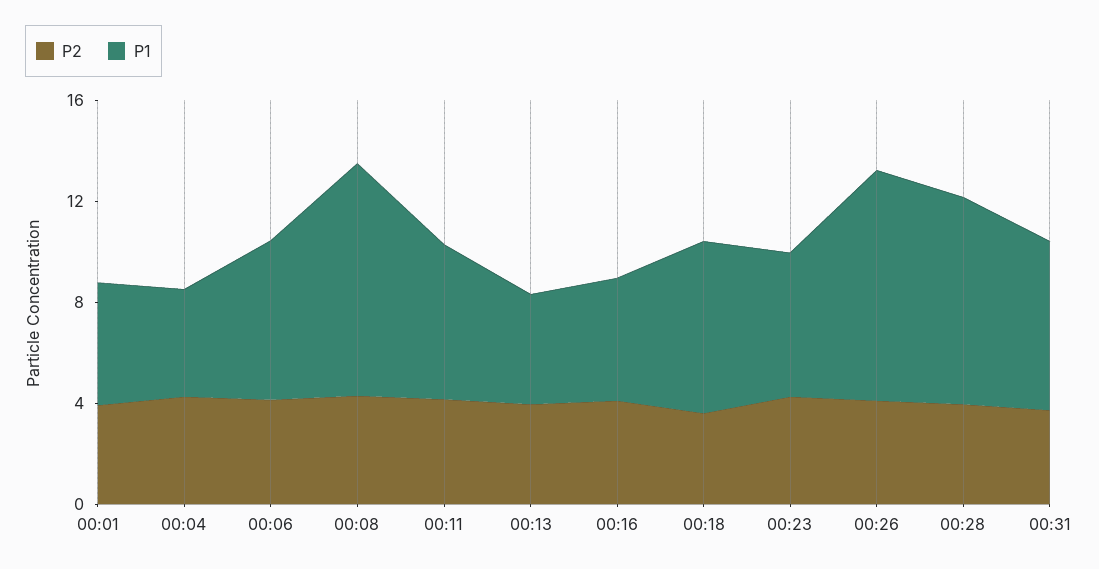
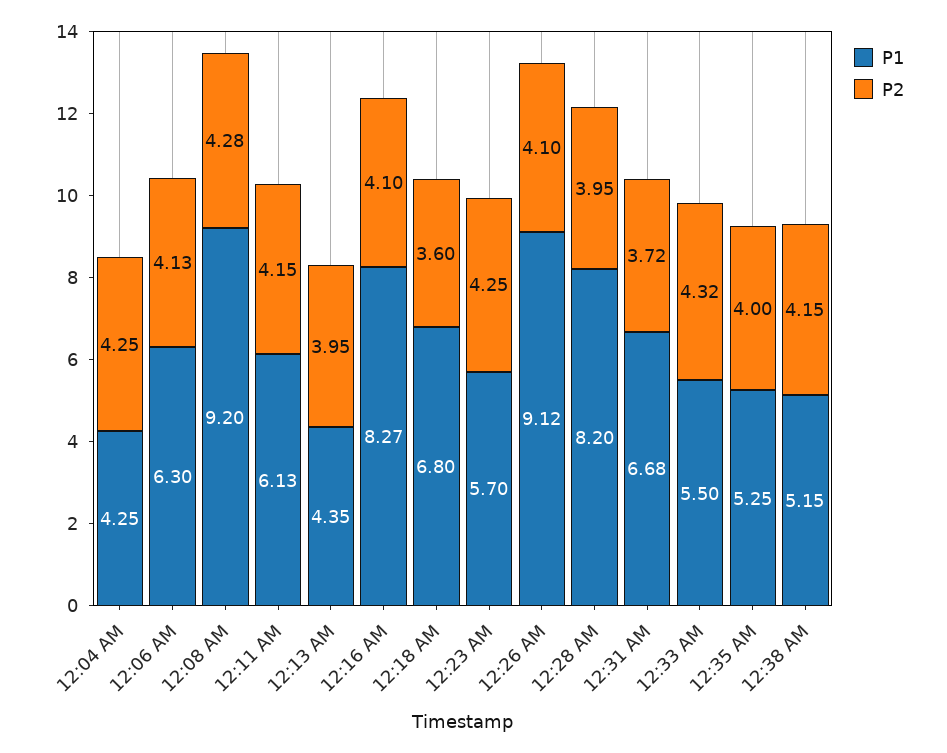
P2, 00:01: 4 -> none
P1, 00:01: 5 -> none
P1, 00:16: 5 -> 8.27
P1, 12:33 AM: none -> 5.5
P2, 12:33 AM: none -> 4.32
P1, 12:35 AM: none -> 5.25
P2, 12:35 AM: none -> 4
P1, 12:38 AM: none -> 5.15
P2, 12:38 AM: none -> 4.15

